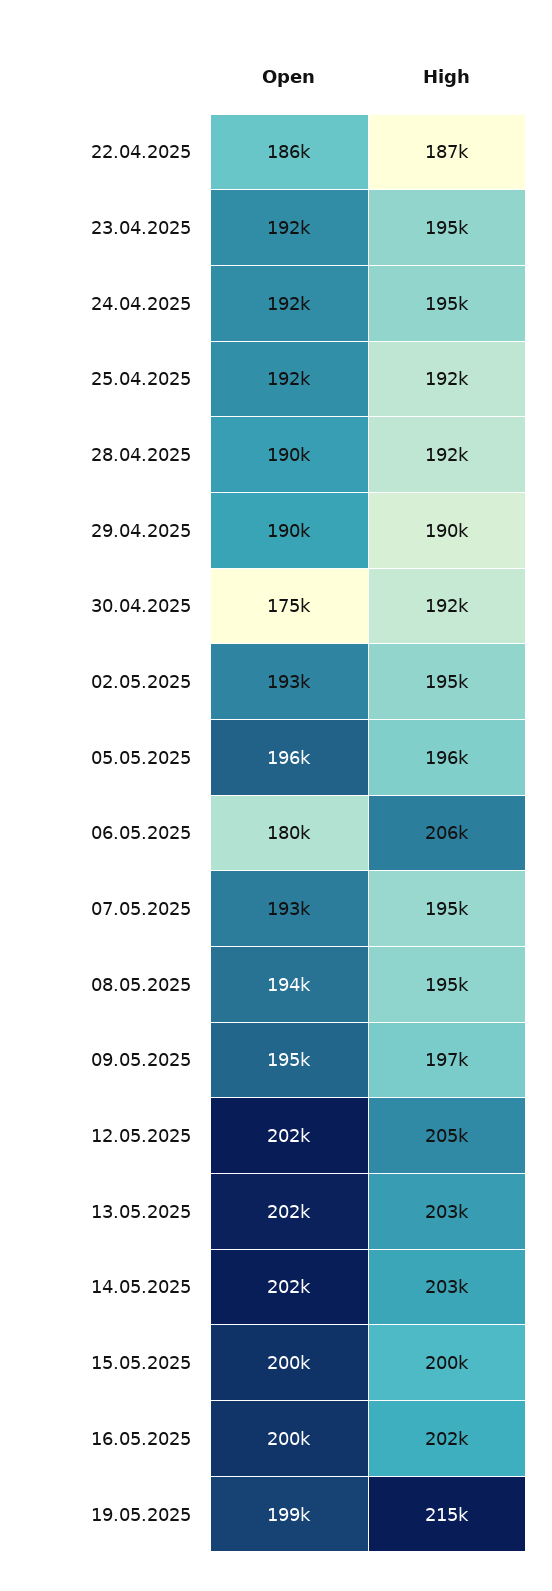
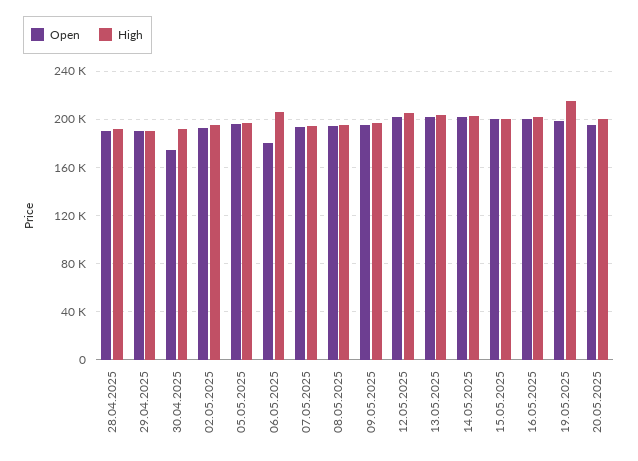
Open, 22.04.2025: 186000 -> none
High, 22.04.2025: 187000 -> none
Open, 23.04.2025: 192000 -> none
High, 23.04.2025: 195000 -> none
Open, 24.04.2025: 192000 -> none
High, 24.04.2025: 195000 -> none
Open, 25.04.2025: 192000 -> none
High, 25.04.2025: 192000 -> none
Open, 20.05.2025: none -> 195000
High, 20.05.2025: none -> 200000

